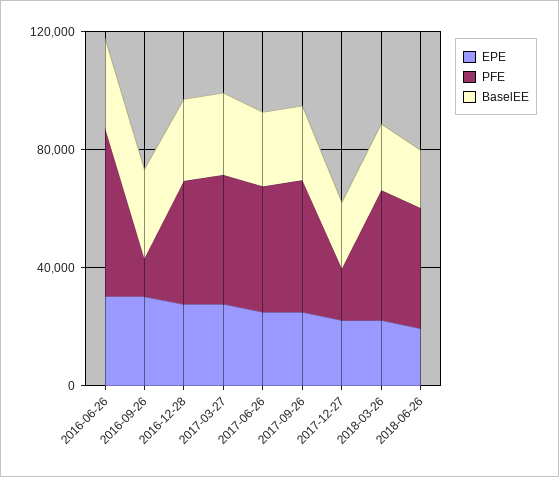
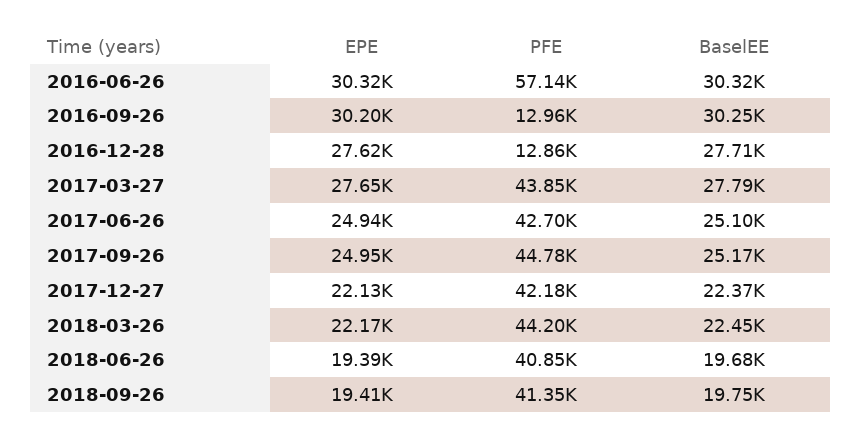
PFE, 2016-12-28: 40000 -> 12860
PFE, 2017-12-27: 20000 -> 42180
EPE, 2018-09-26: none -> 19410
PFE, 2018-09-26: none -> 41350
BaselEE, 2018-09-26: none -> 19750

